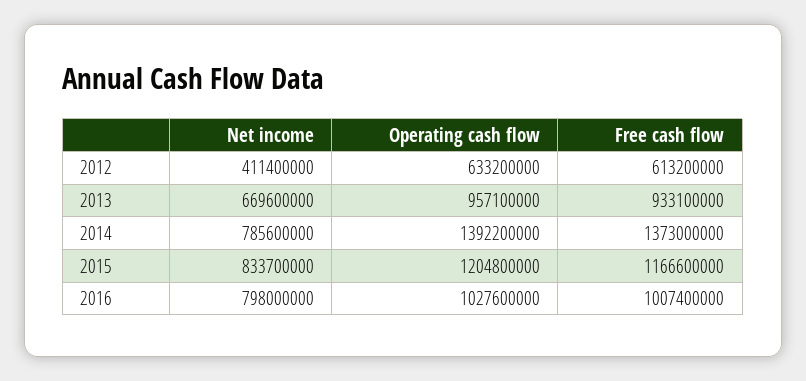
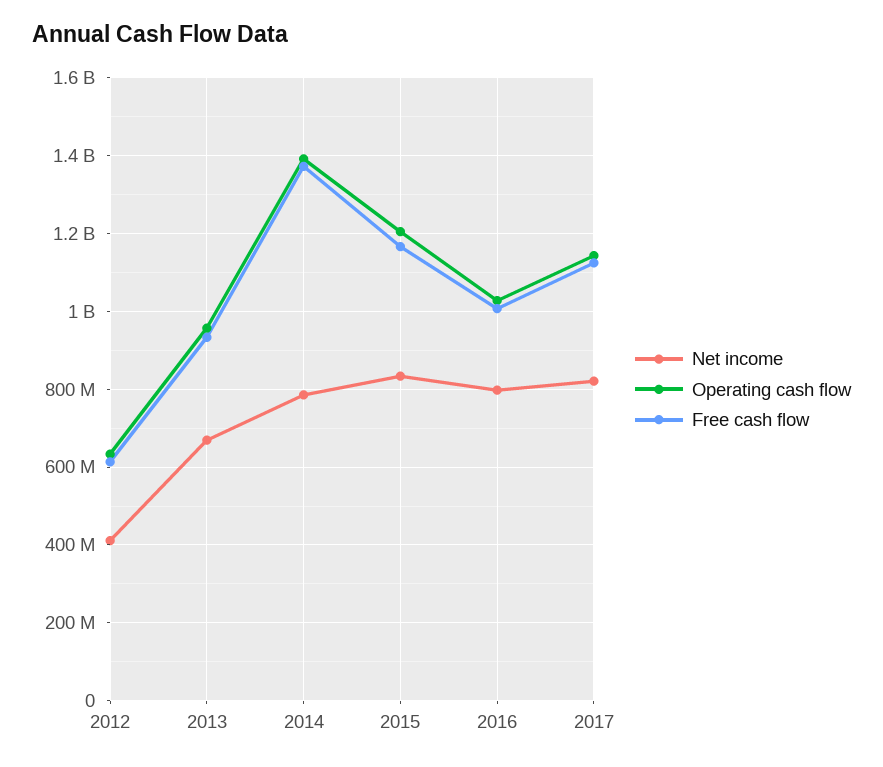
Net income, 2017: none -> 820000000
Operating cash flow, 2017: none -> 1140000000
Free cash flow, 2017: none -> 1120000000

